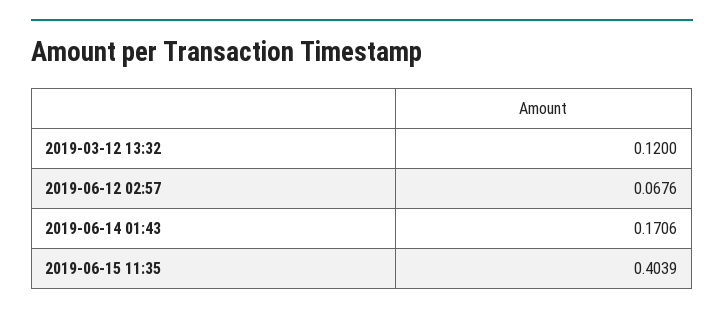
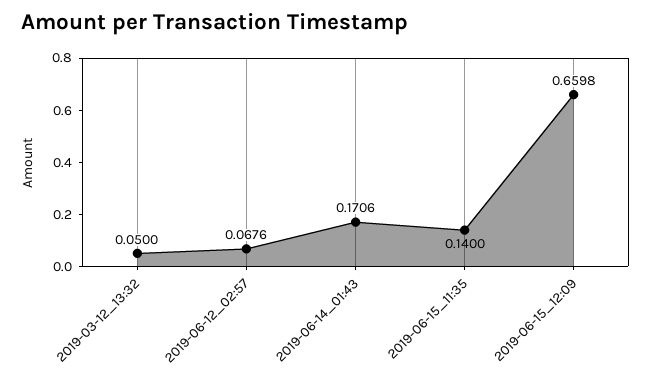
2019-03-12 13:32: 0.12 -> 0.05
2019-06-15 11:35: 0.4039 -> 0.14
2019-06-15_12:09: none -> 0.6598

